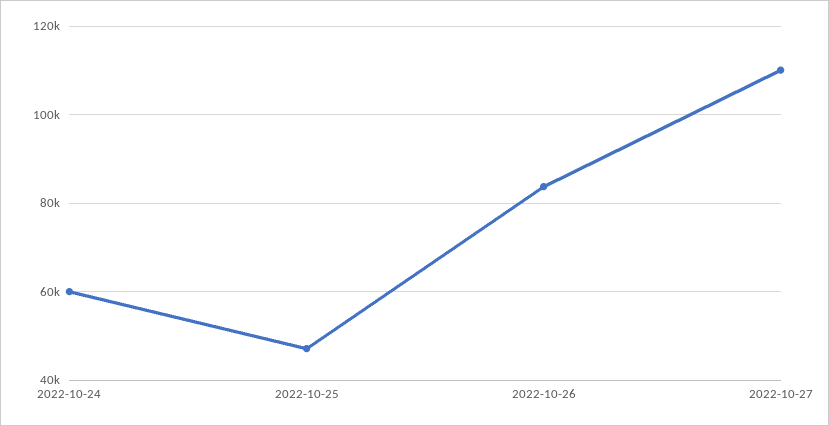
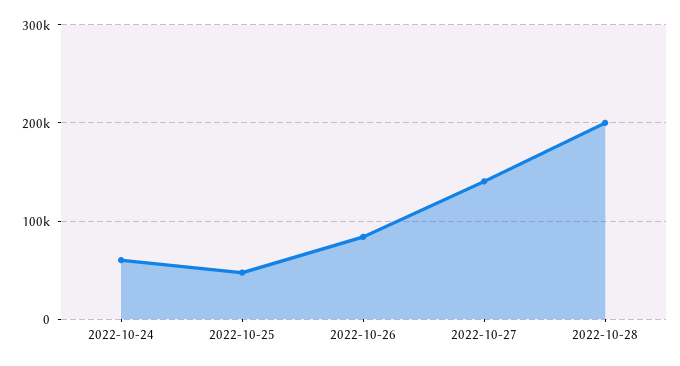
2022-10-27: 110000 -> 140000
2022-10-28: none -> 200000

